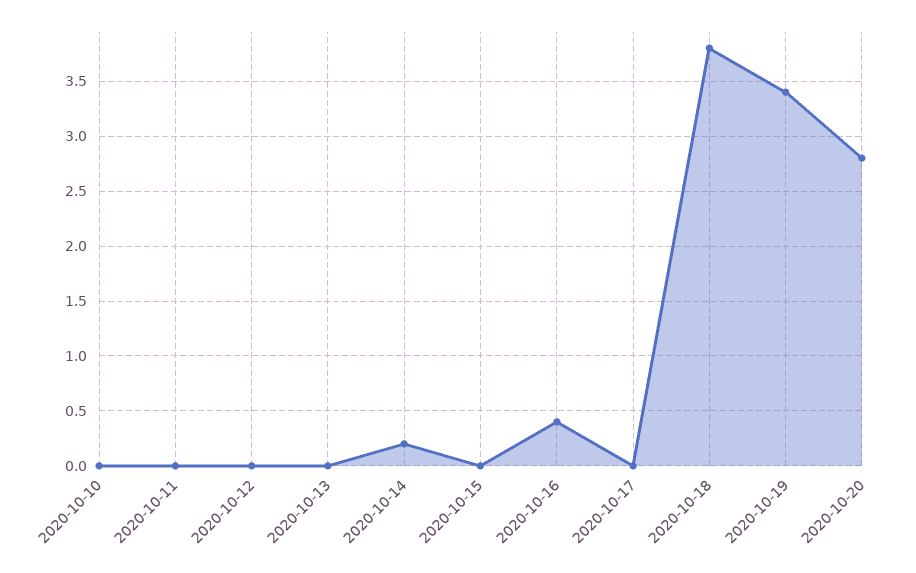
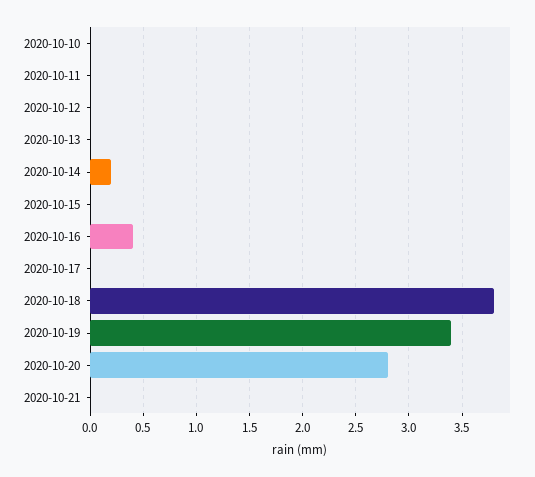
2020-10-21: none -> 0

